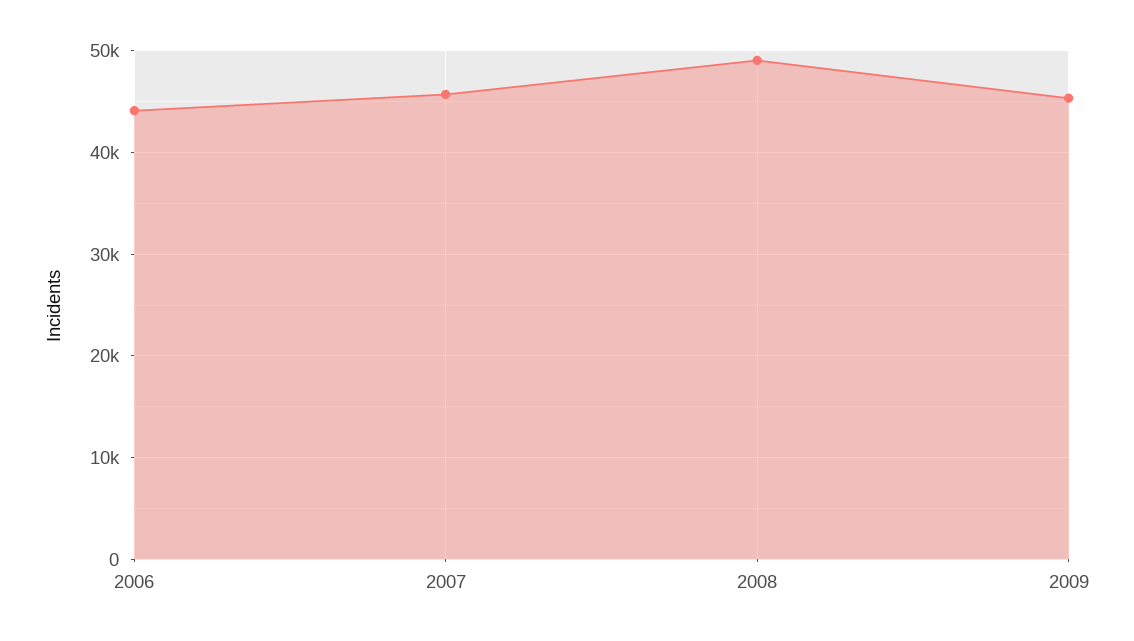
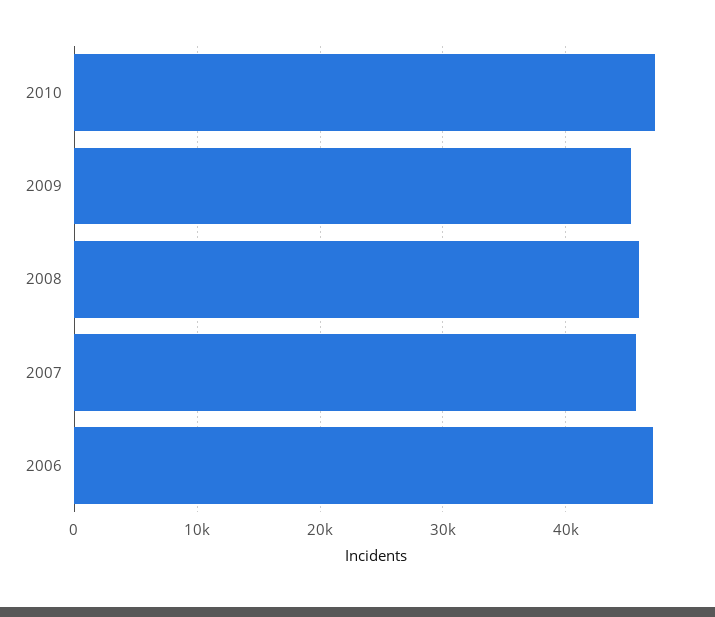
2006: 44000 -> 47000
2008: 49000 -> 46000
2010: none -> 47000

